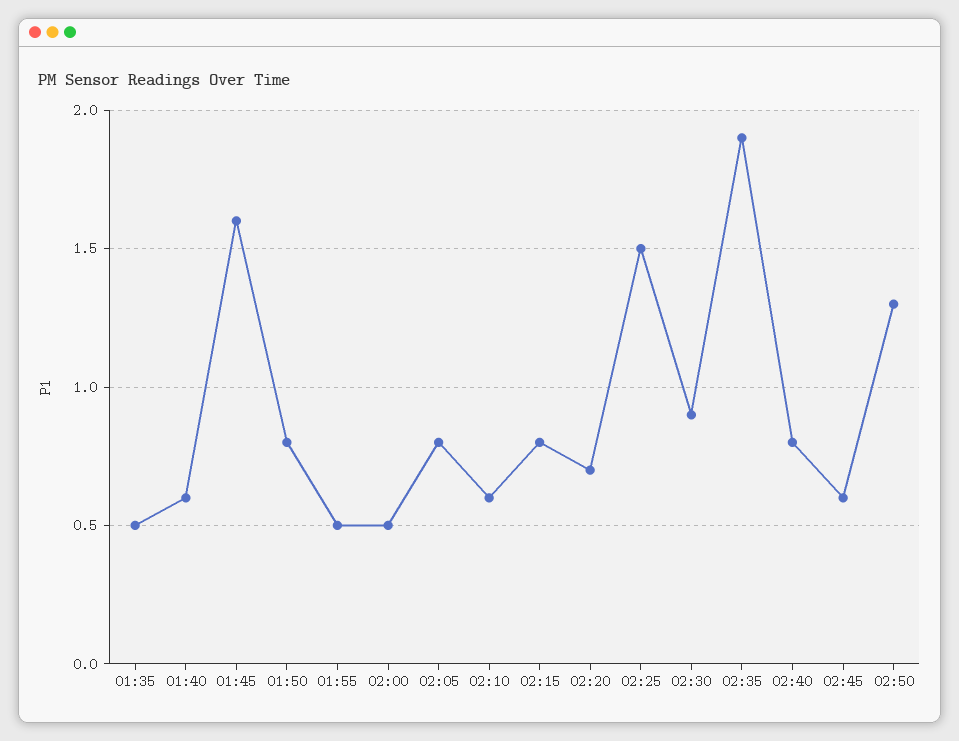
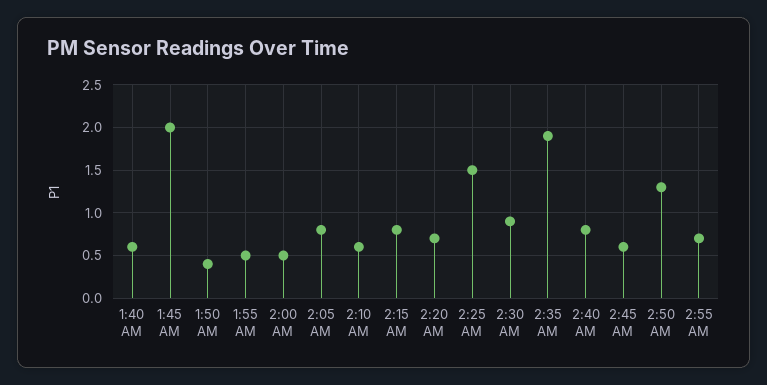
01:35: 0.5 -> none
01:45: 1.6 -> 2
01:50: 0.8 -> 0.4
2:55 AM: none -> 0.7

